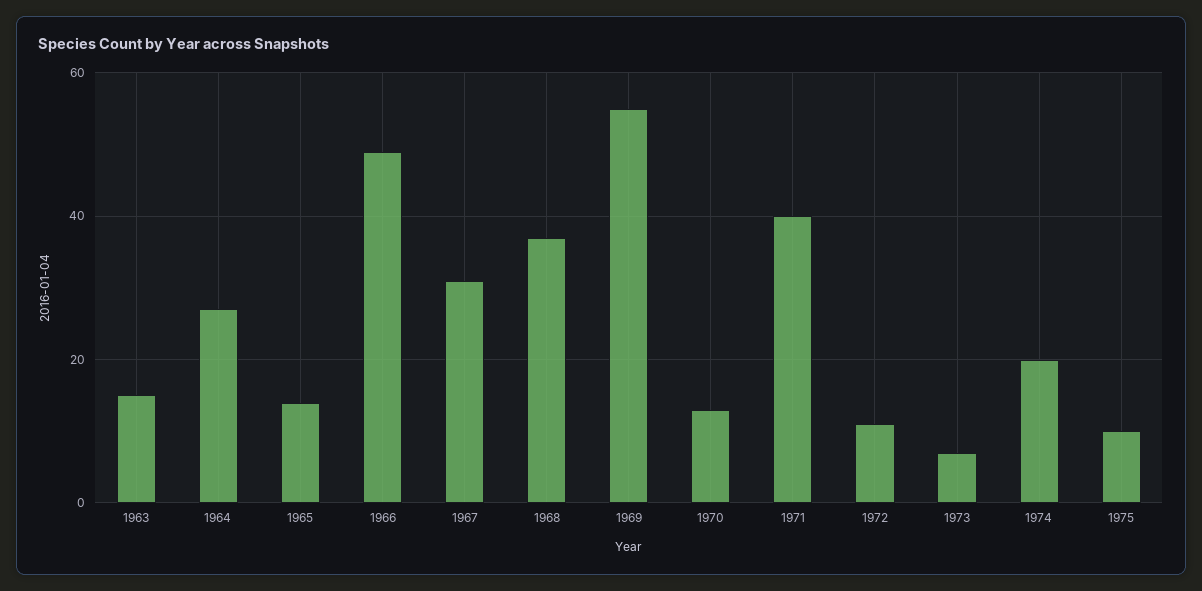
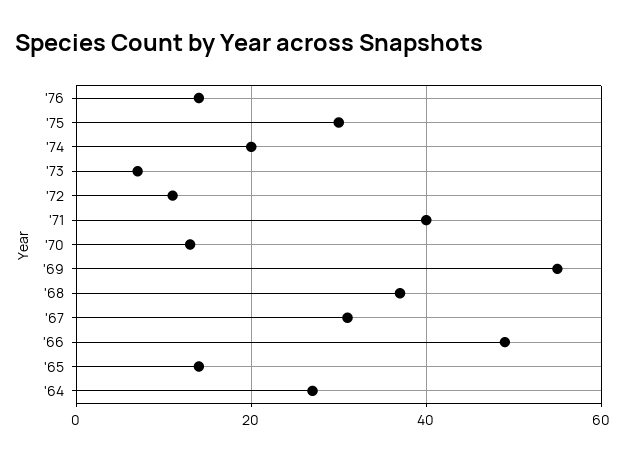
1963: 15 -> none
1975: 10 -> 30
'76: none -> 15

